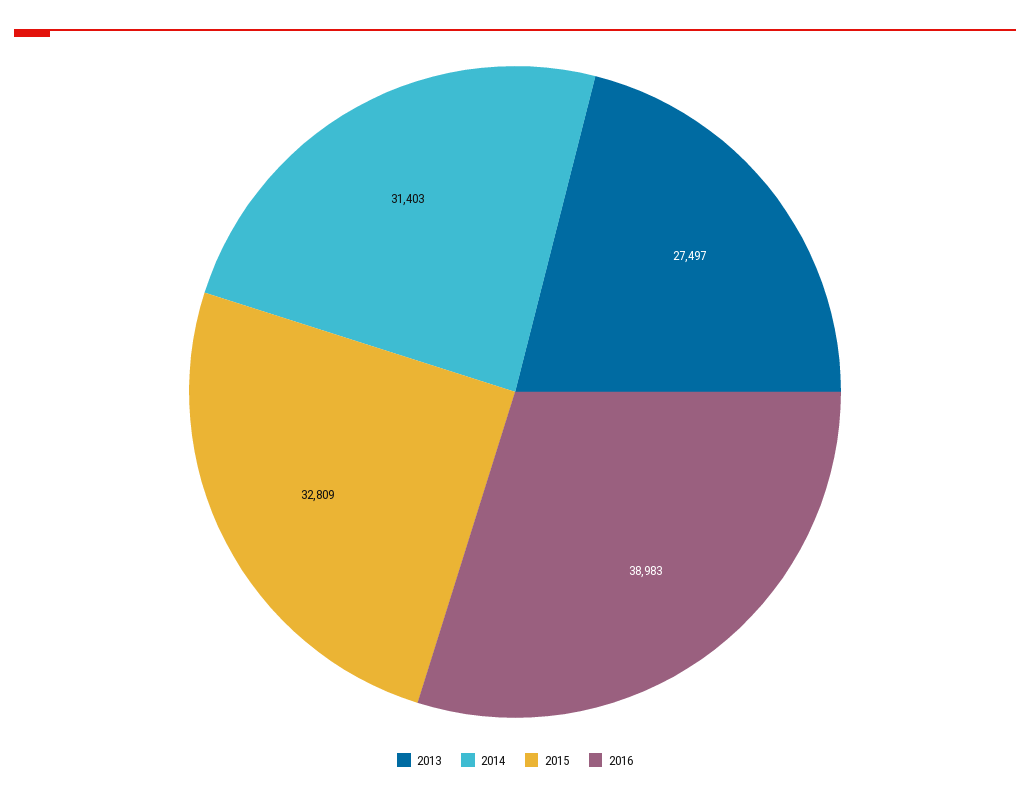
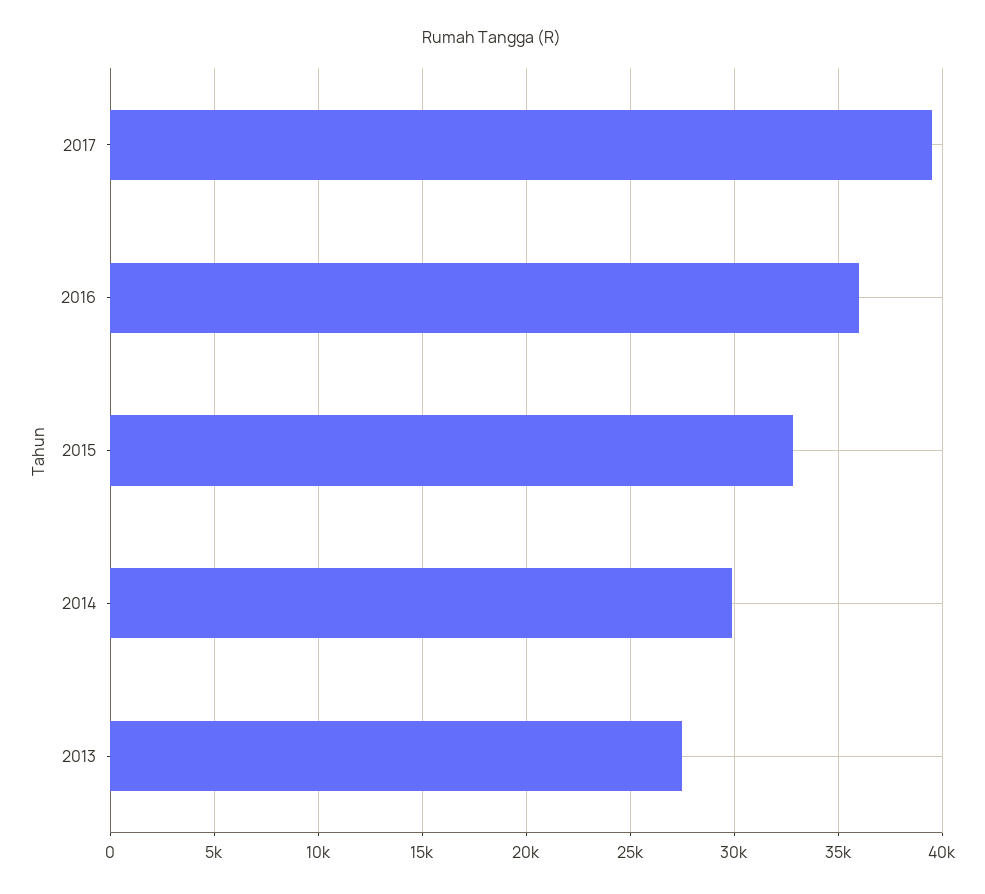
2014: 31403 -> 30000
2016: 38983 -> 36000
2017: none -> 39500

